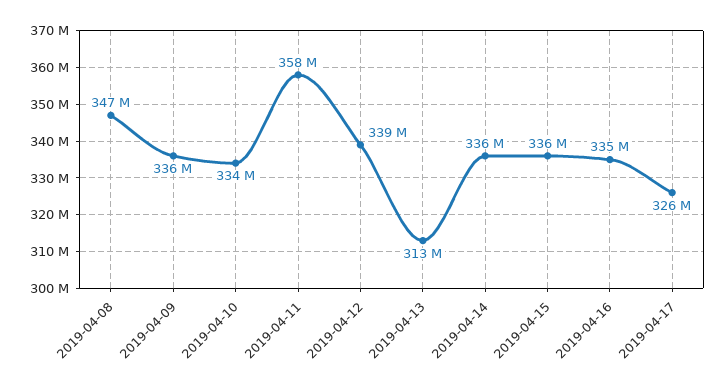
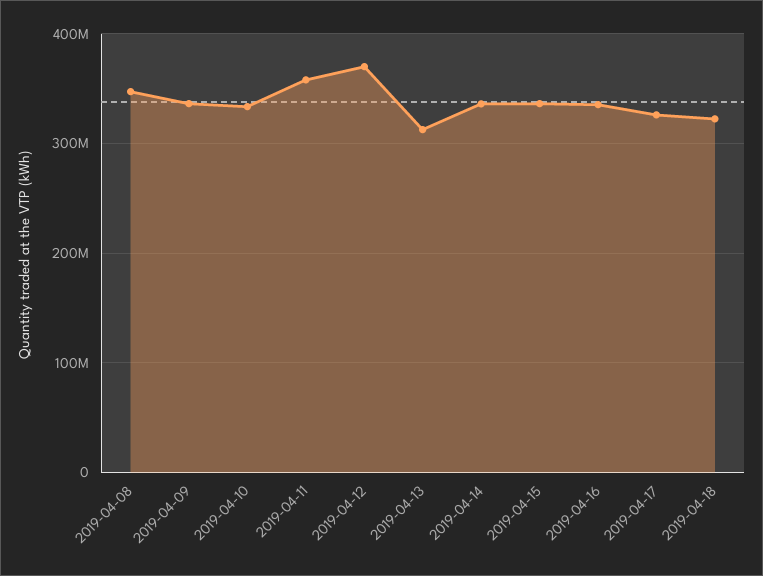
2019-04-12: 339000000 -> 370000000
2019-04-18: none -> 320000000

